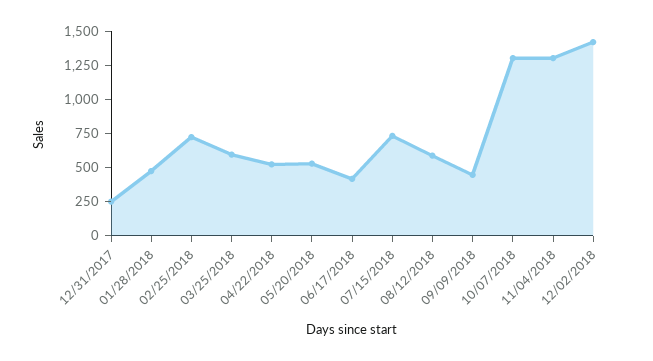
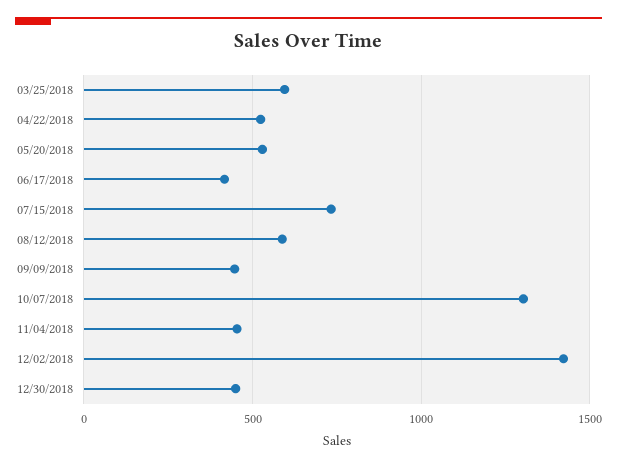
12/31/2017: 250 -> none
01/28/2018: 500 -> none
02/25/2018: 750 -> none
11/04/2018: 1250 -> 450
12/30/2018: none -> 450

